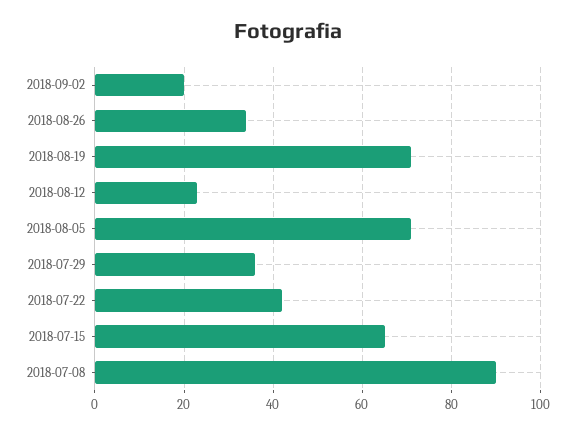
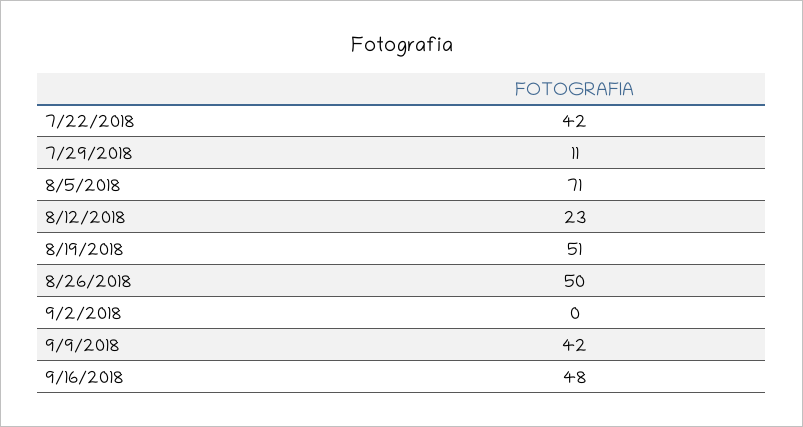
2018-09-02: 20 -> 0
2018-08-26: 35 -> 50
2018-08-19: 70 -> 51
2018-07-29: 35 -> 11
2018-07-15: 65 -> none
2018-07-08: 90 -> none
9/9/2018: none -> 42
9/16/2018: none -> 48

